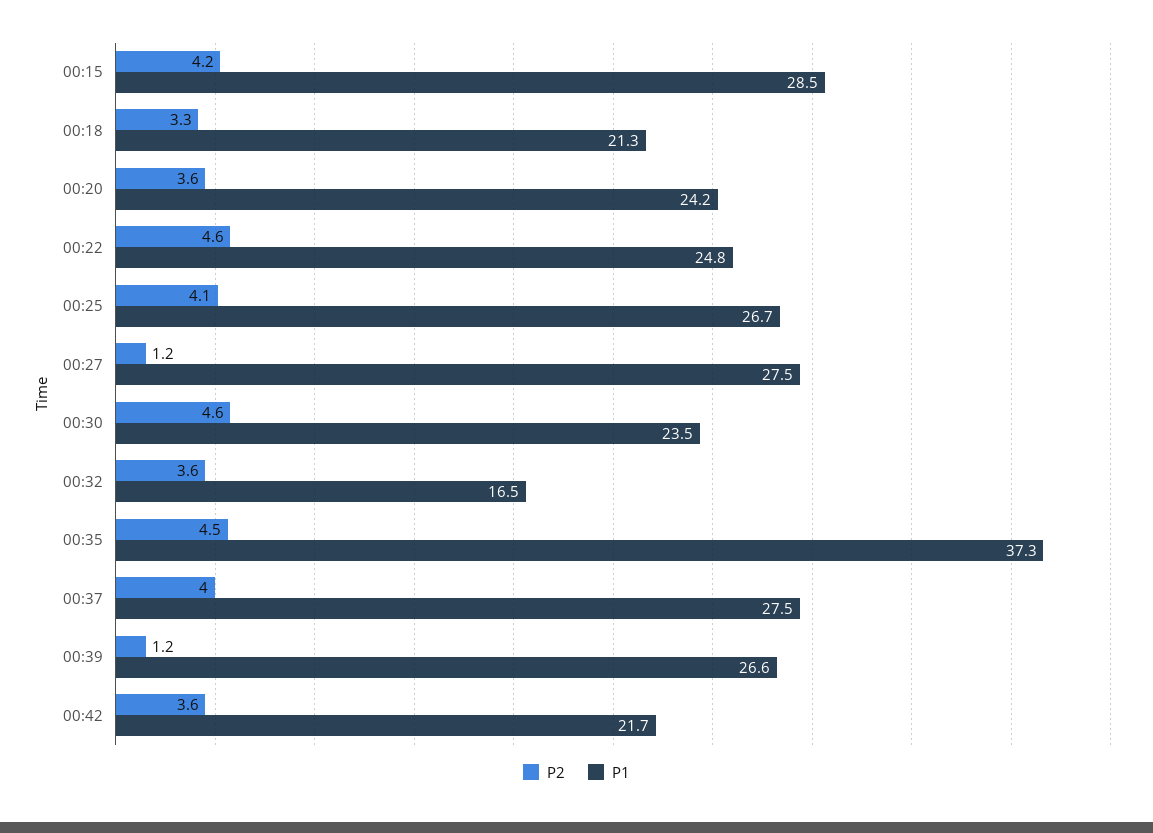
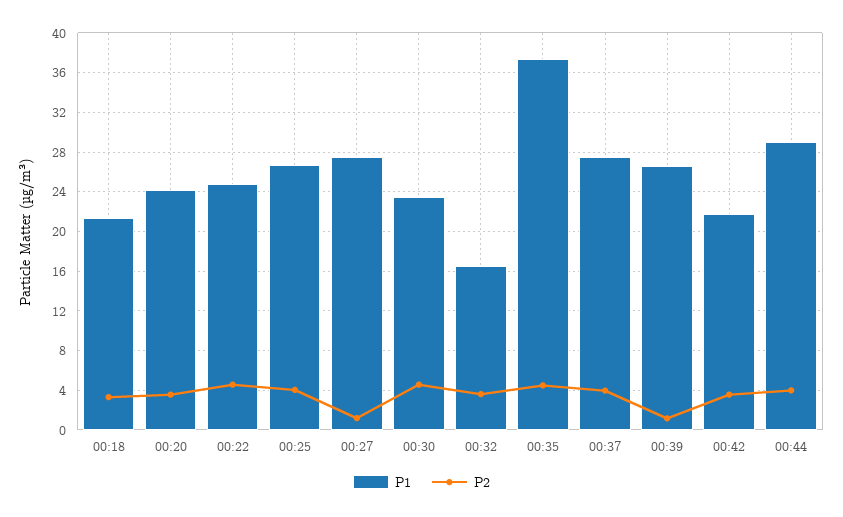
P2, 00:15: 4.2 -> none
P1, 00:15: 28.5 -> none
P1, 00:44: none -> 29
P2, 00:44: none -> 4

